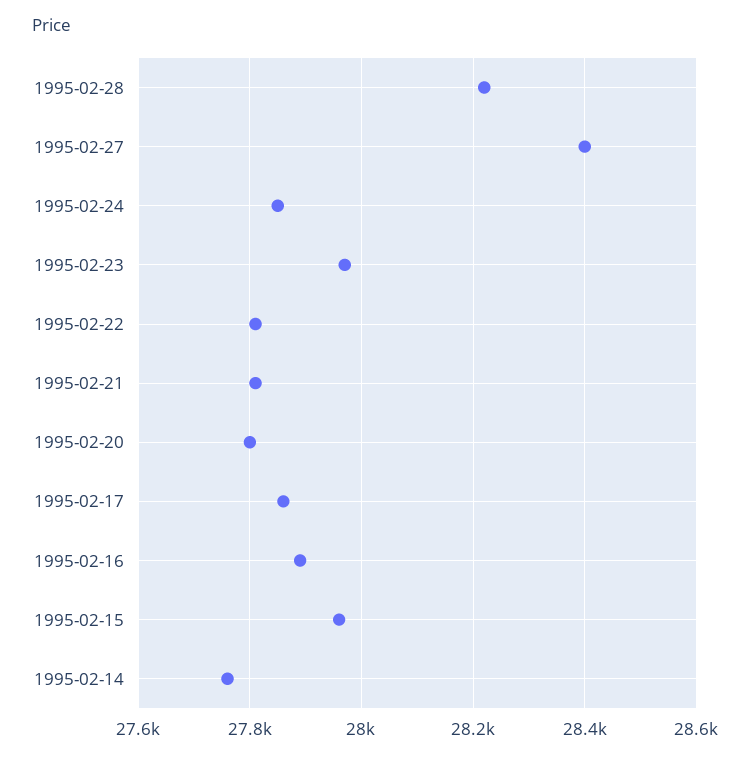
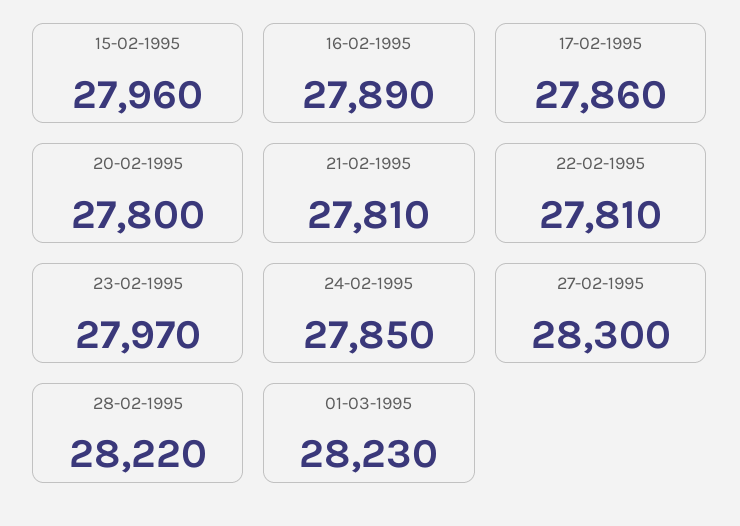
1995-02-27: 28400 -> 28300
1995-02-14: 27760 -> none
01-03-1995: none -> 28230

